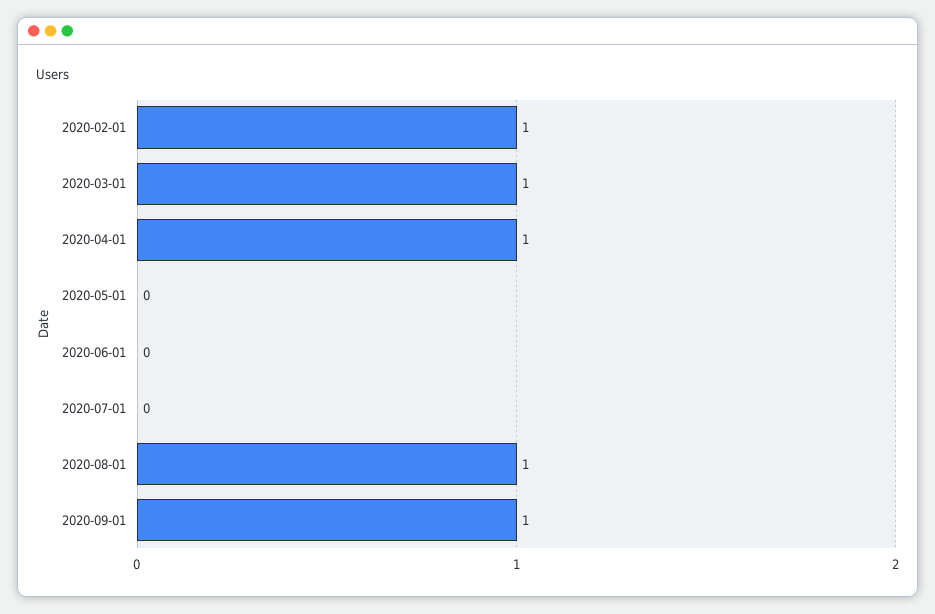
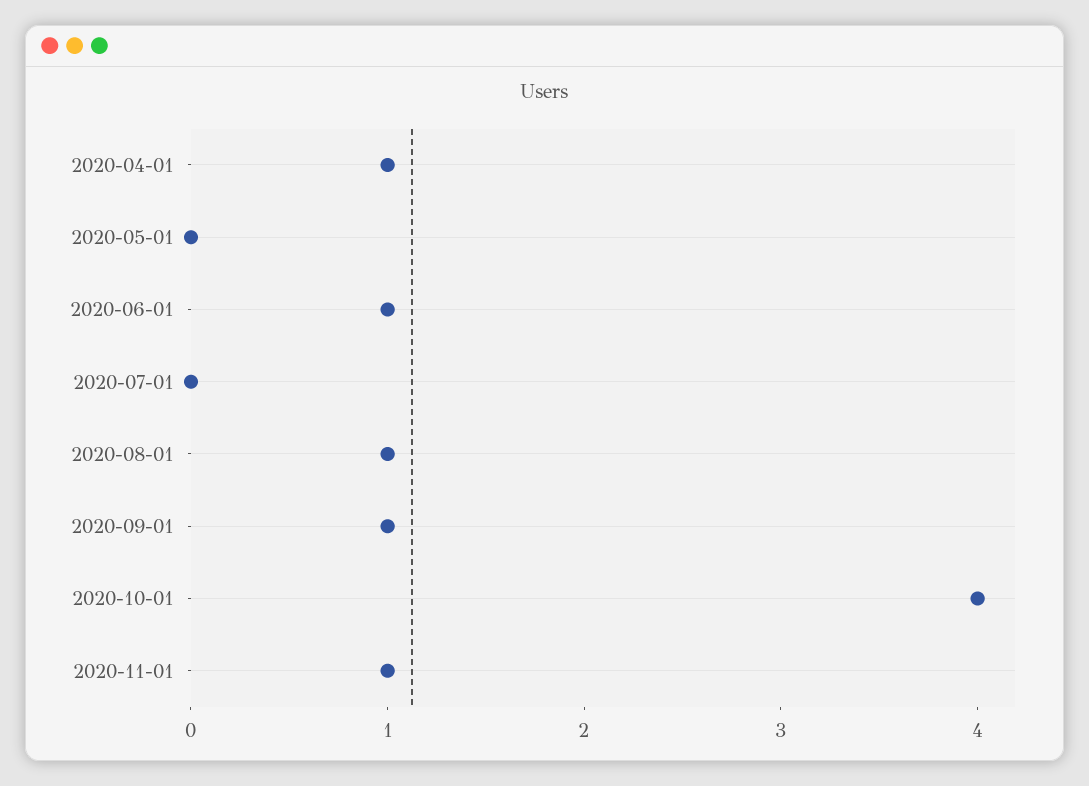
2020-02-01: 1 -> none
2020-03-01: 1 -> none
2020-06-01: 0 -> 1
2020-10-01: none -> 4
2020-11-01: none -> 1

